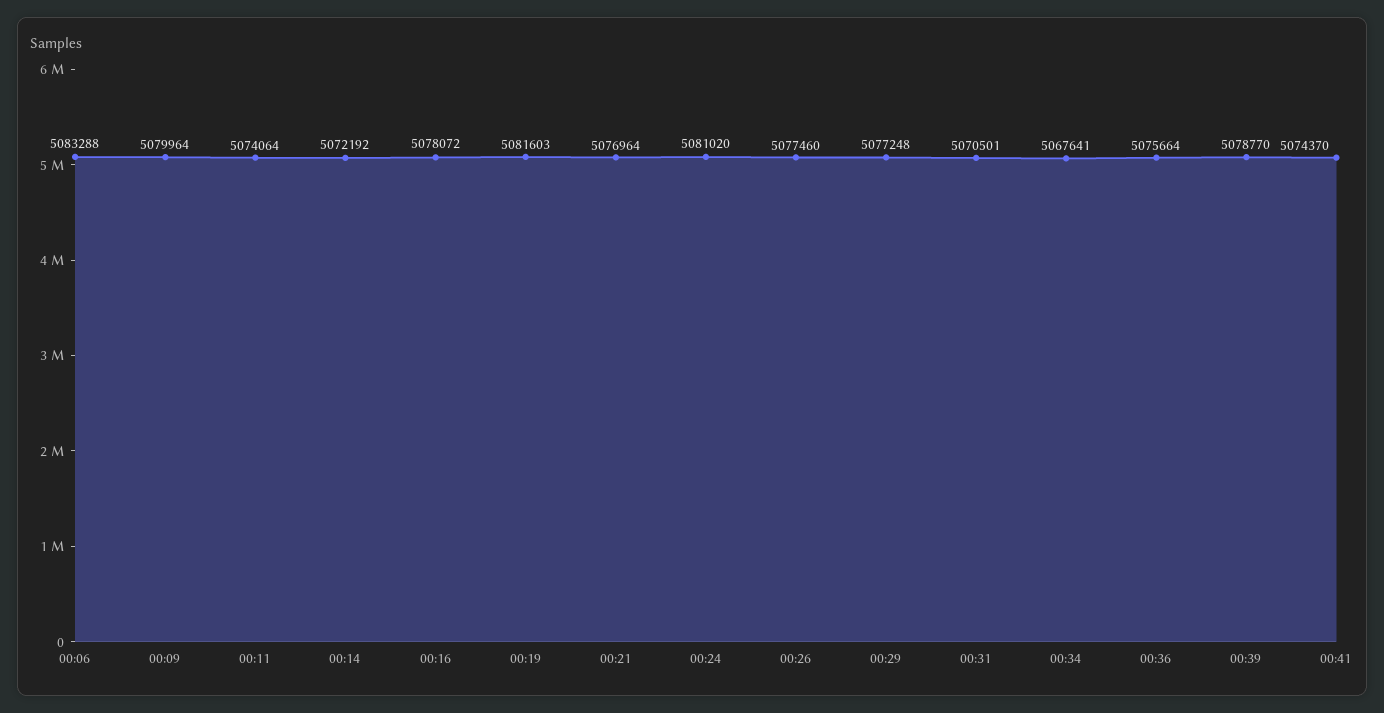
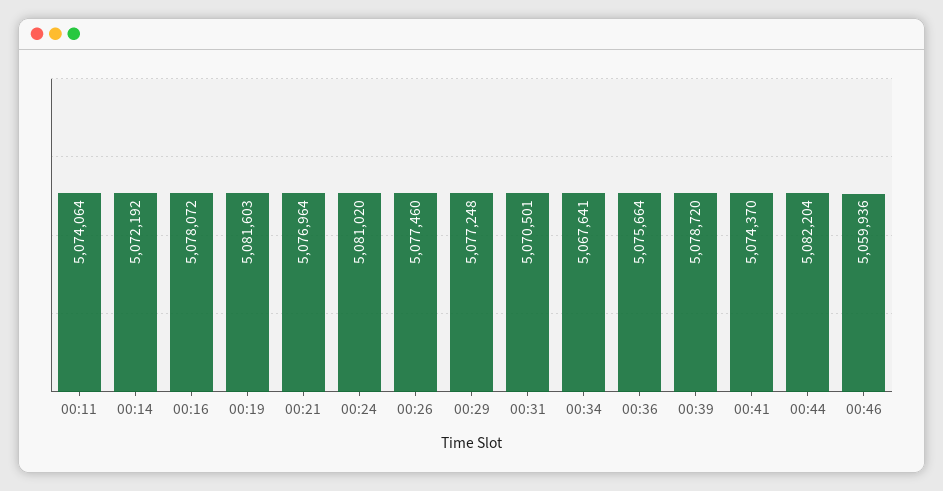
00:06: 5083288 -> none
00:09: 5079964 -> none
00:39: 5078770 -> 5078720
00:44: none -> 5082204
00:46: none -> 5059936

